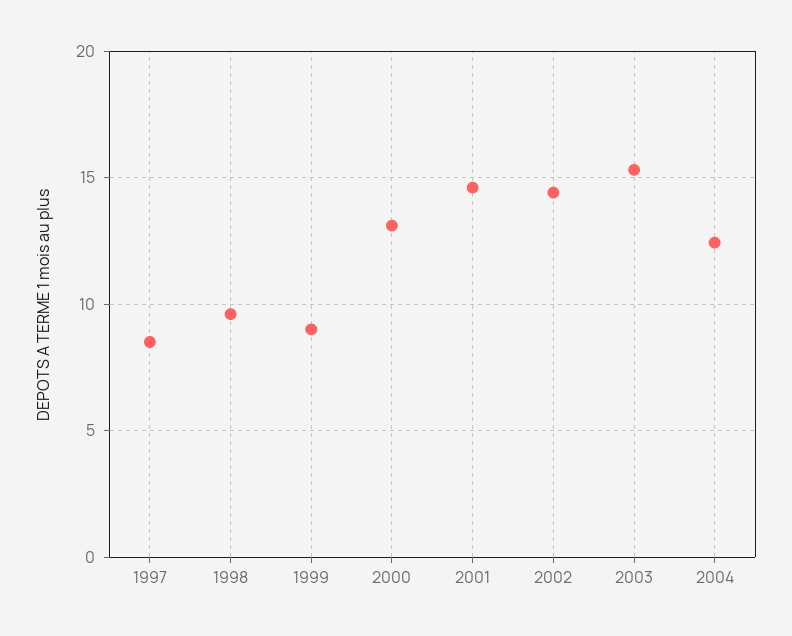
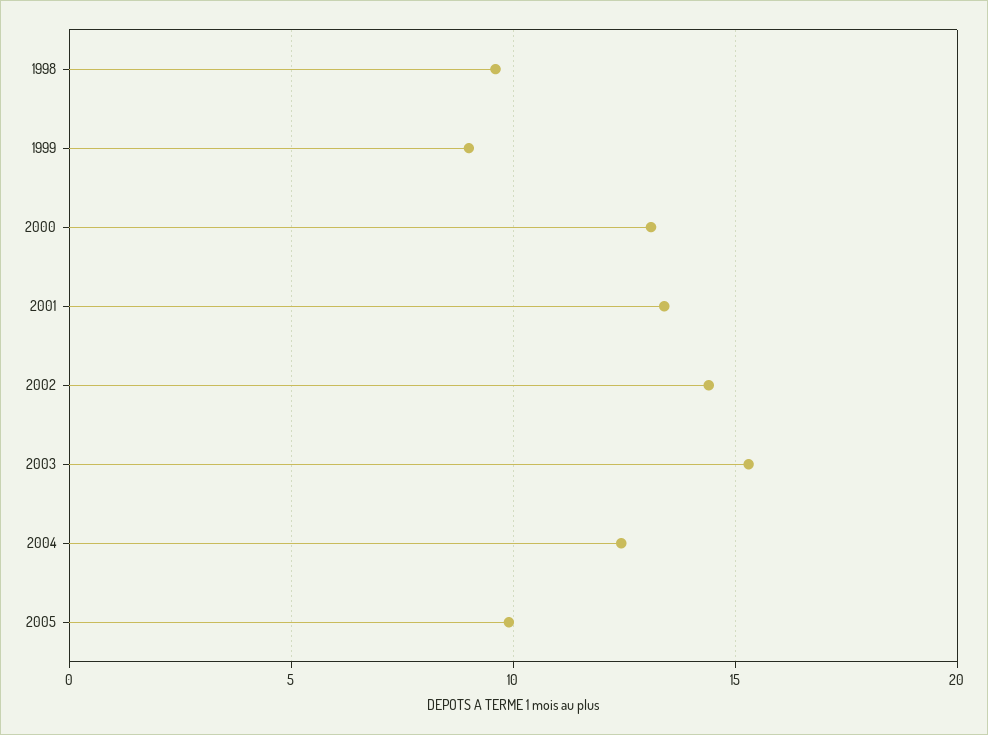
1997: 8.5 -> none
2001: 14.5 -> 13.5
2005: none -> 10

